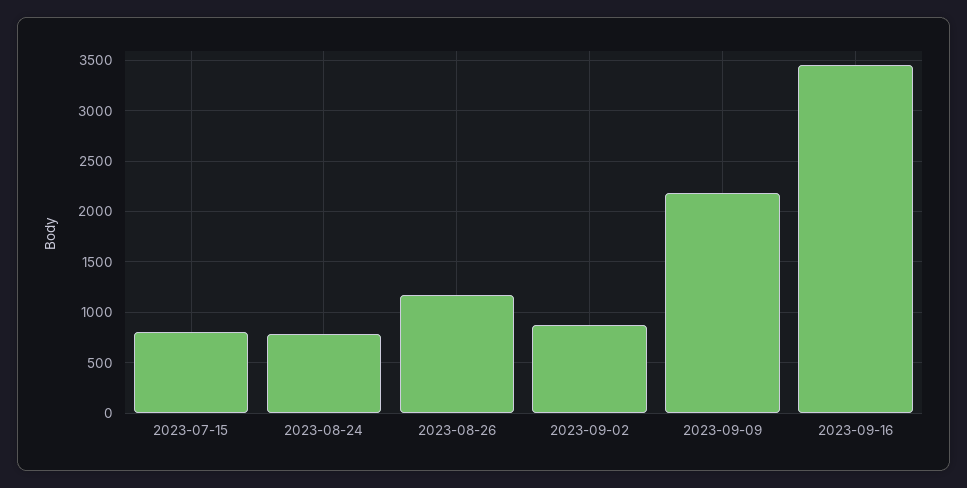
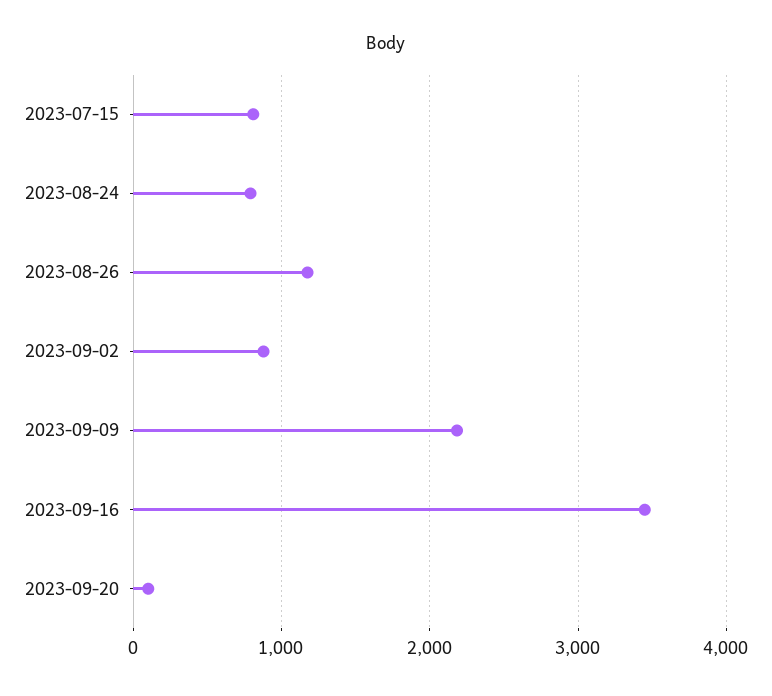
2023-09-20: none -> 100

